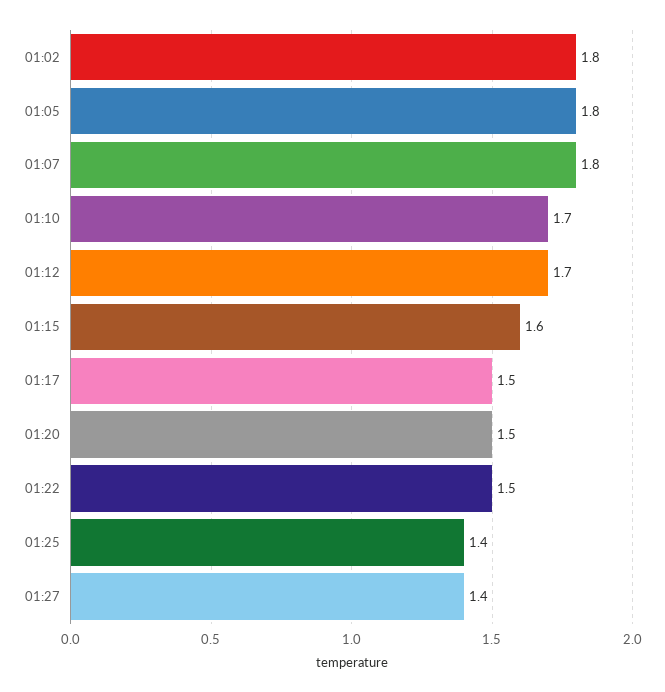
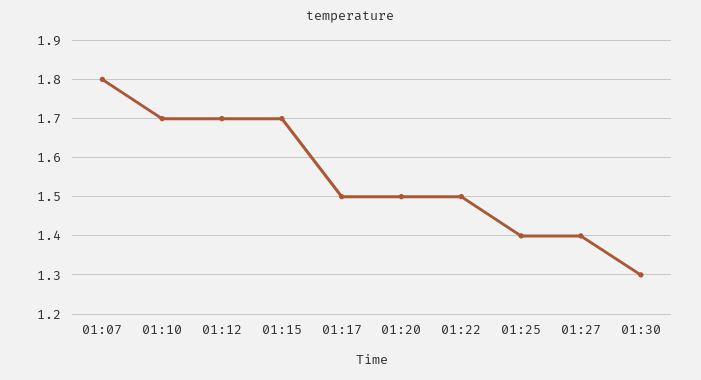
01:02: 1.8 -> none
01:05: 1.8 -> none
01:15: 1.6 -> 1.7
01:30: none -> 1.3

